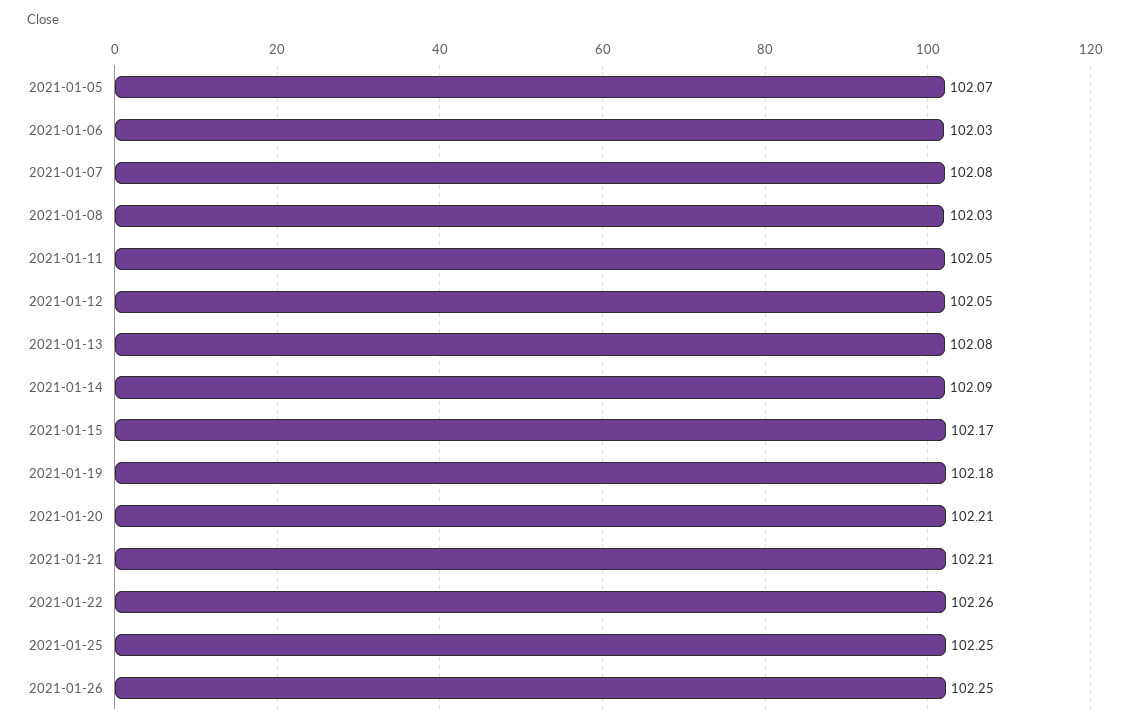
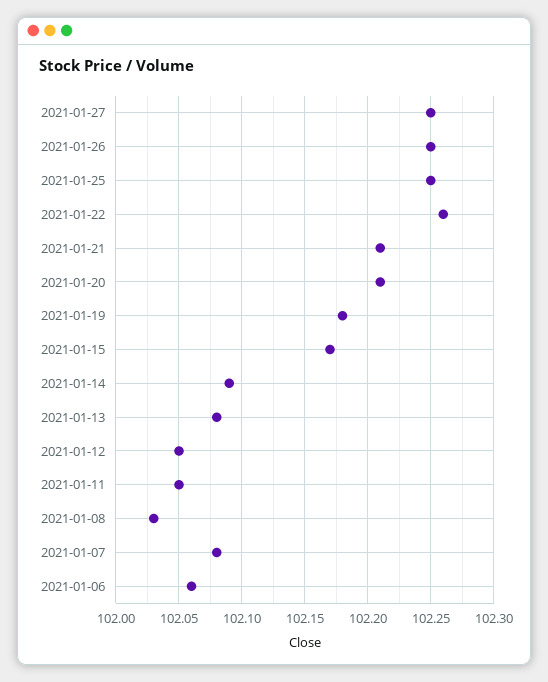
2021-01-05: 102.07 -> none
2021-01-06: 102.03 -> 102.06
2021-01-27: none -> 102.25

